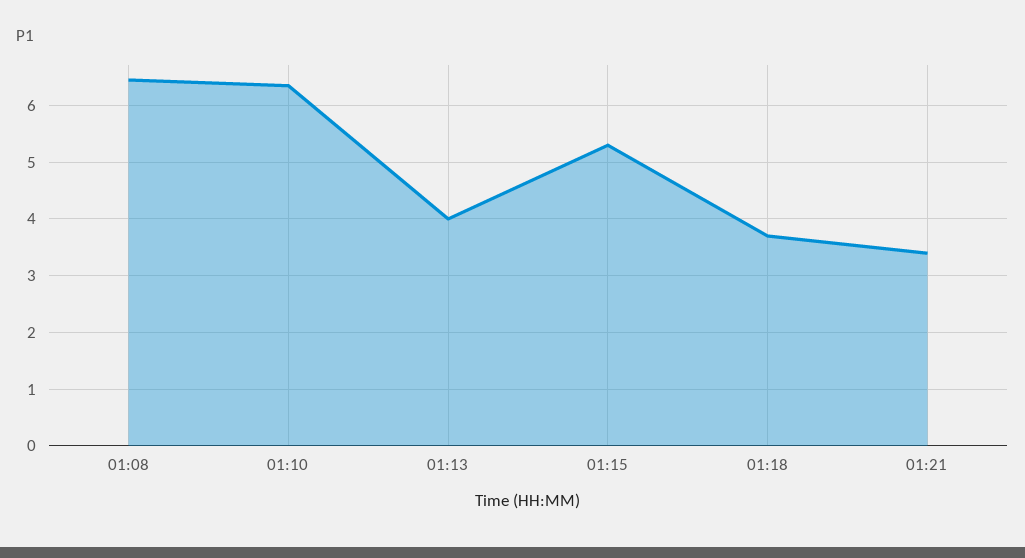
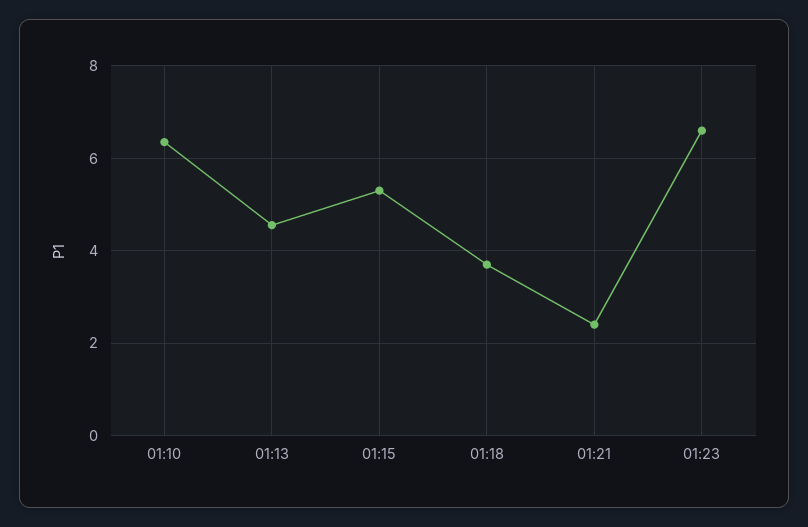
01:08: 6.4 -> none
01:13: 4 -> 4.6
01:21: 3.4 -> 2.4
01:23: none -> 6.6

